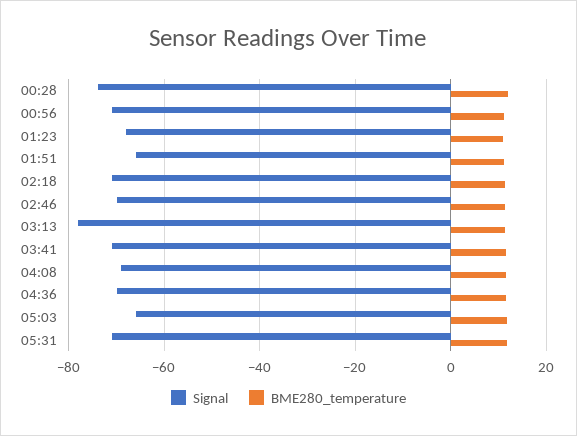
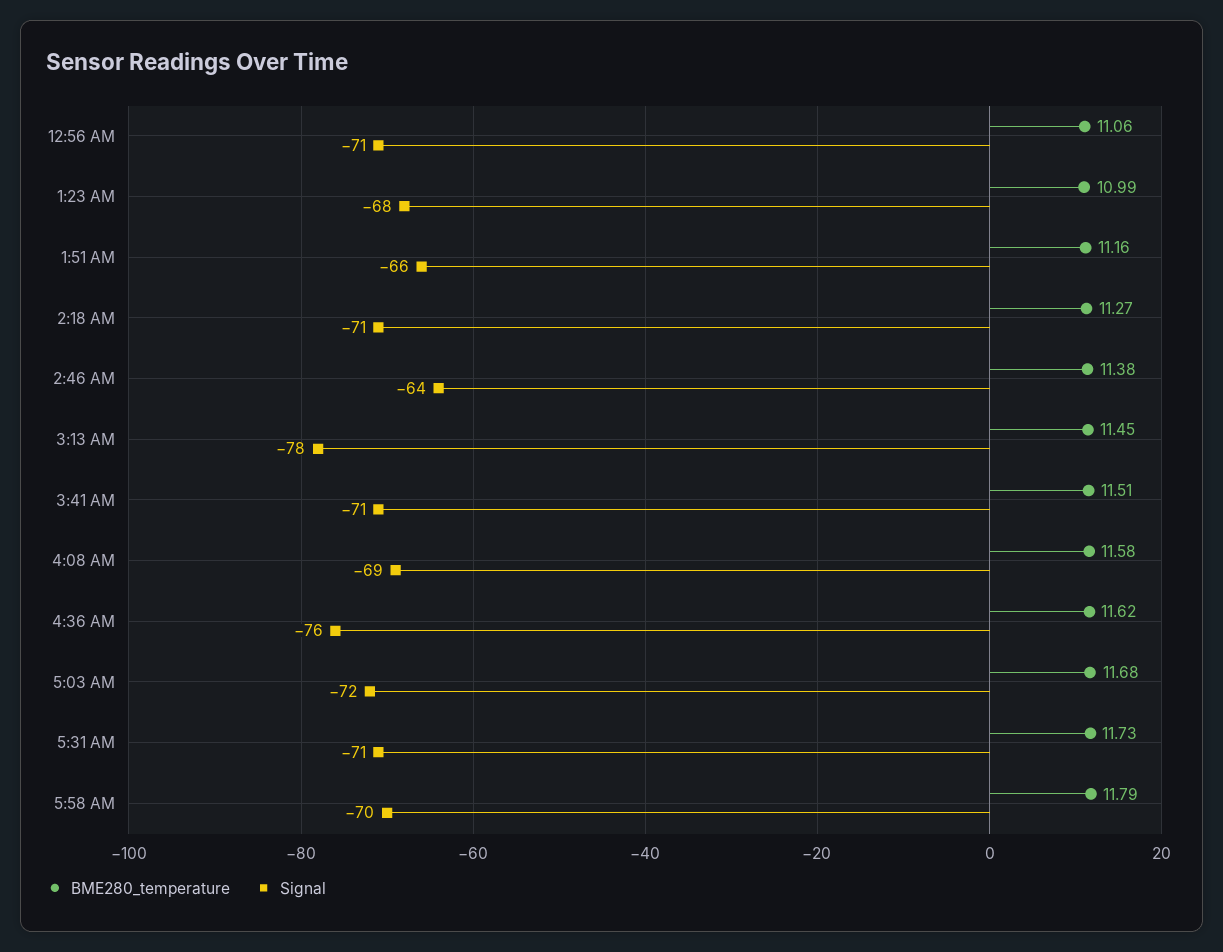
Signal, 00:28: -74 -> none
BME280_temperature, 00:28: 12 -> none
Signal, 02:46: -70 -> -64
Signal, 04:36: -70 -> -76
Signal, 05:03: -66 -> -72
BME280_temperature, 5:58 AM: none -> 11.79
Signal, 5:58 AM: none -> -70

